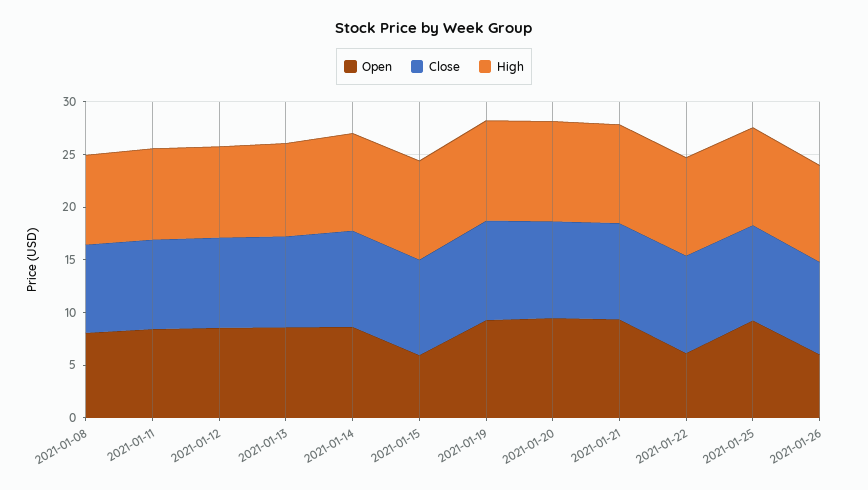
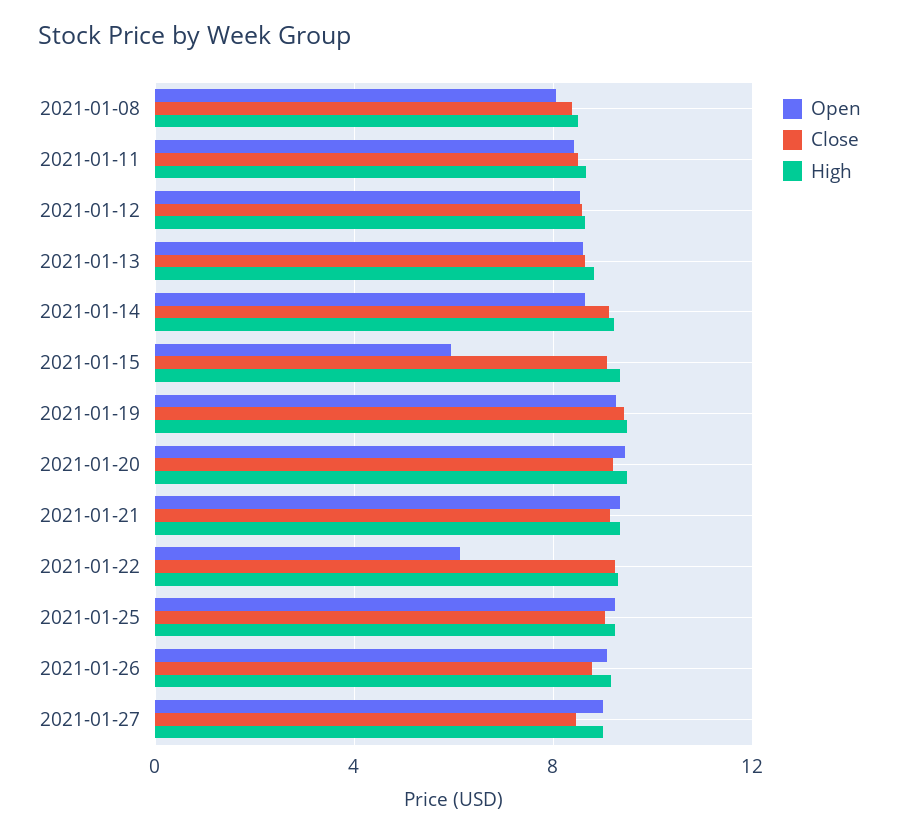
Open, 2021-01-26: 6 -> 9
Open, 2021-01-27: none -> 9
Close, 2021-01-27: none -> 8.5
High, 2021-01-27: none -> 9

